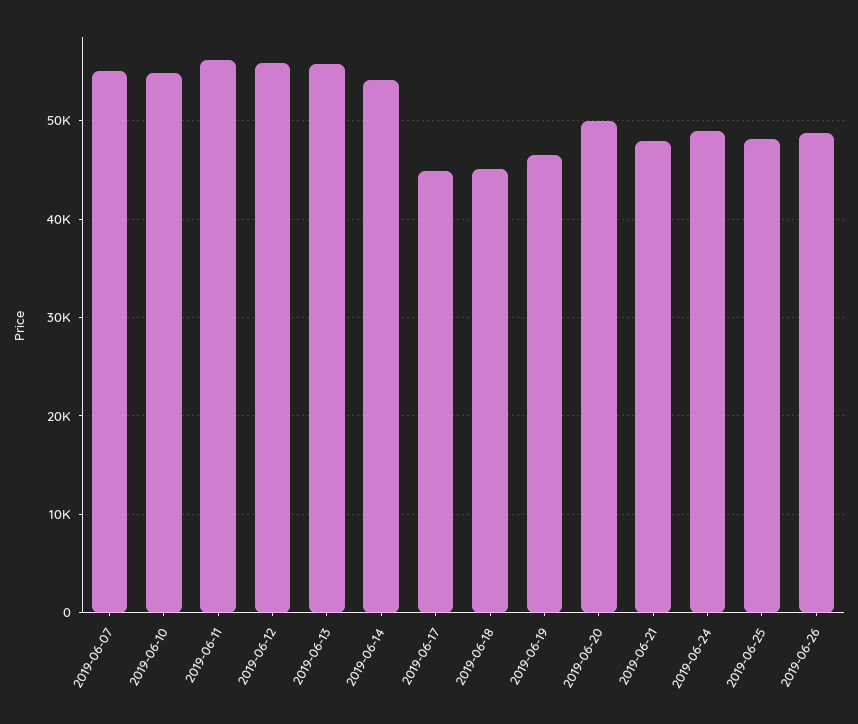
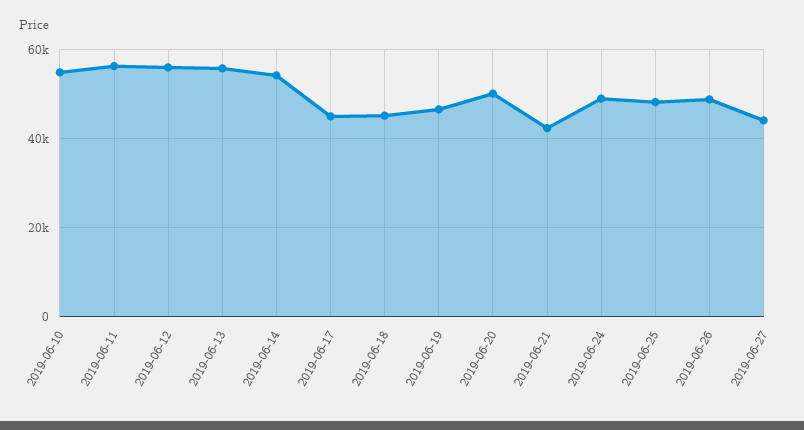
2019-06-07: 55000 -> none
2019-06-21: 48000 -> 42000
2019-06-27: none -> 44000

